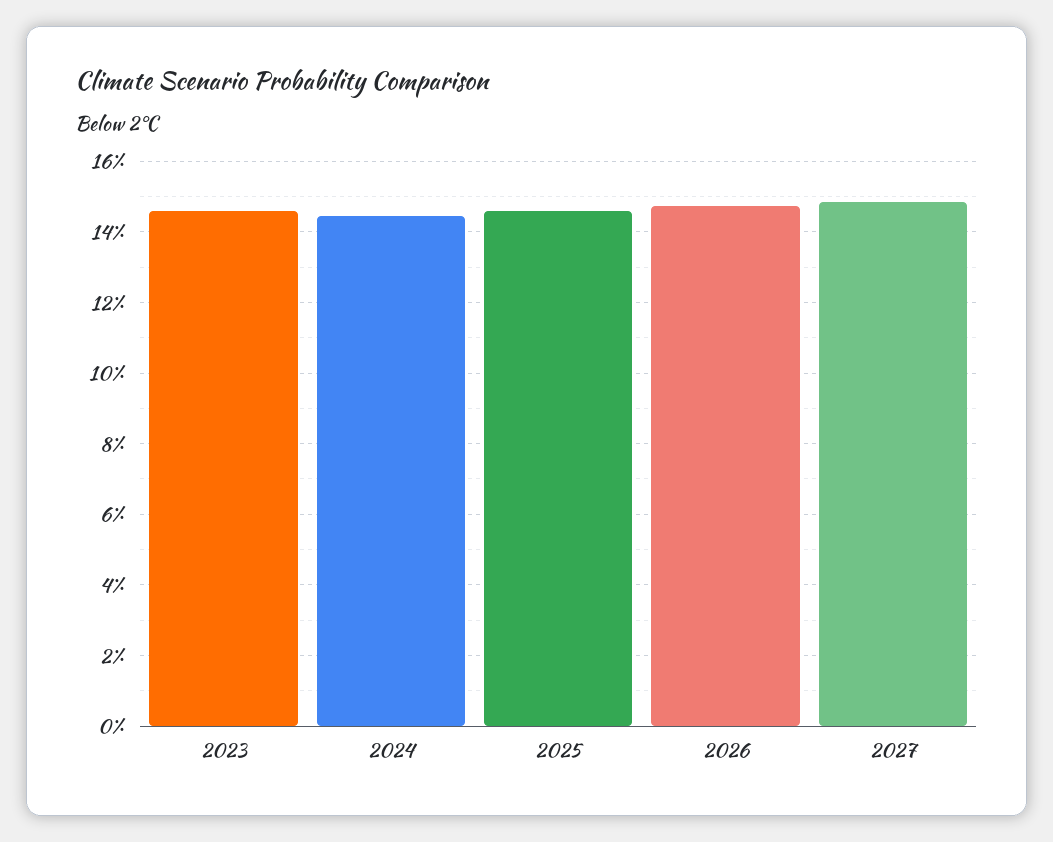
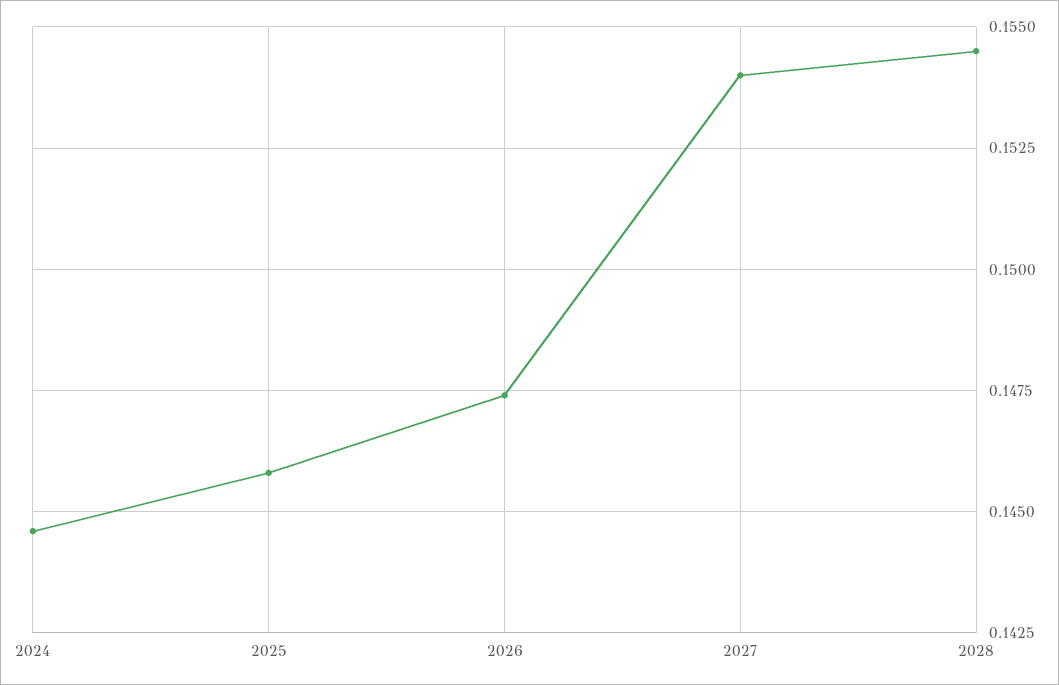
2023: 0.146 -> none
2027: 0.148 -> 0.154
2028: none -> 0.1545

